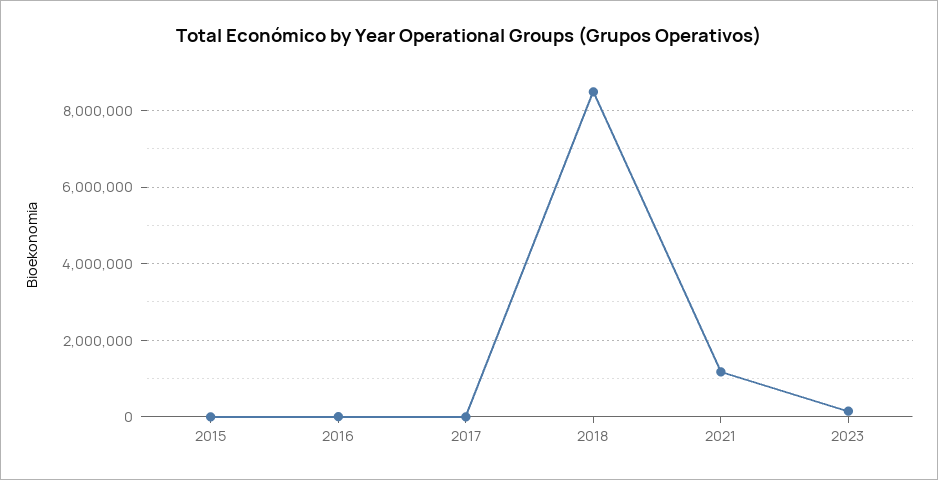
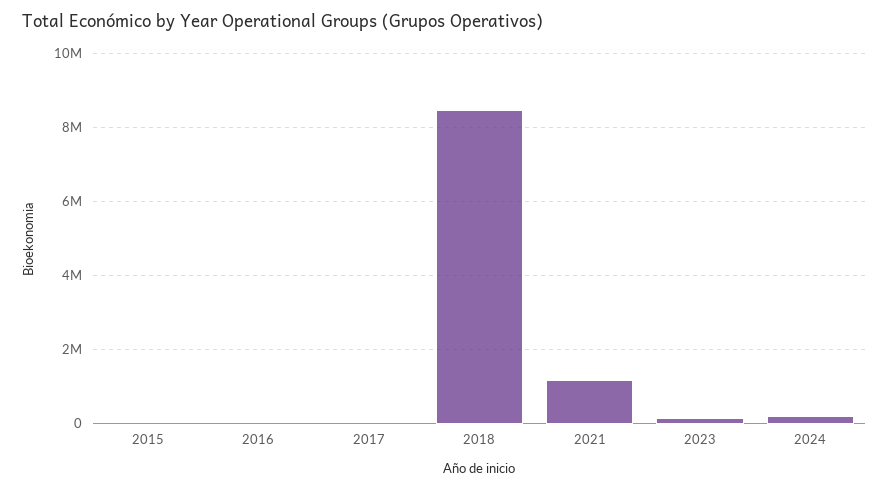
2024: none -> 200000

